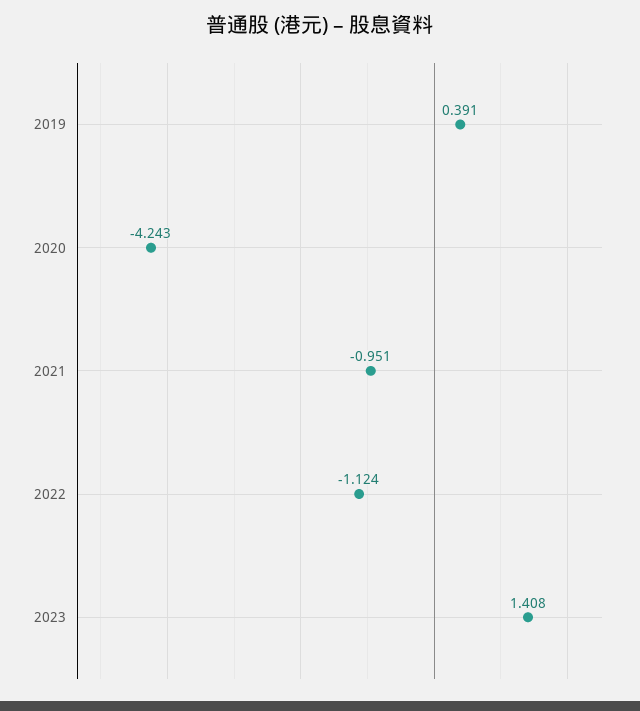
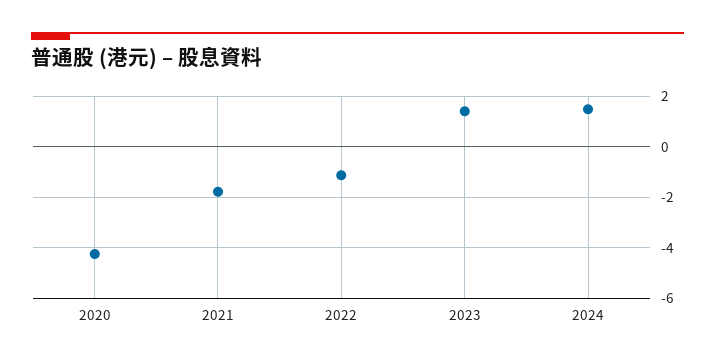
2019: 0.391 -> none
2021: -0.951 -> -1.75
2024: none -> 1.5

